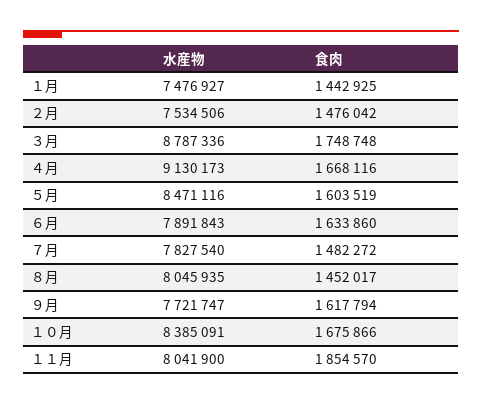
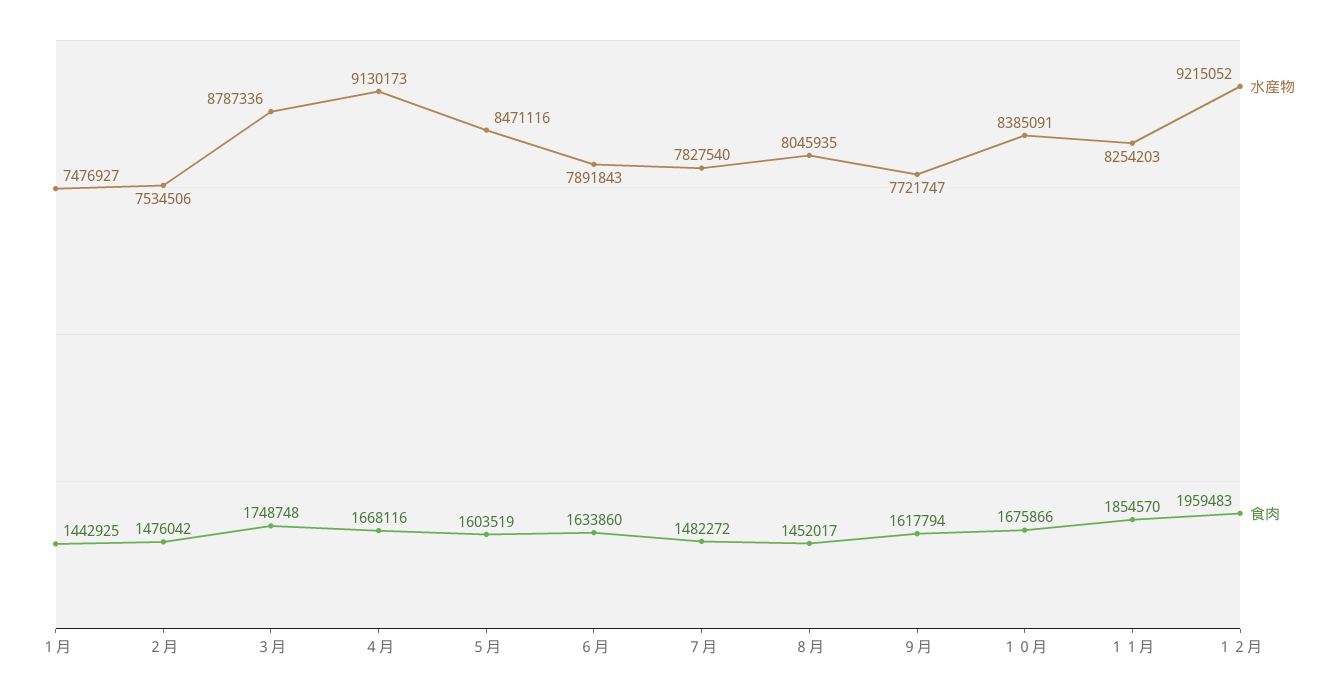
水産物, １１月: 8041900 -> 8254203
水産物, １２月: none -> 9215052
食肉, １２月: none -> 1959483

